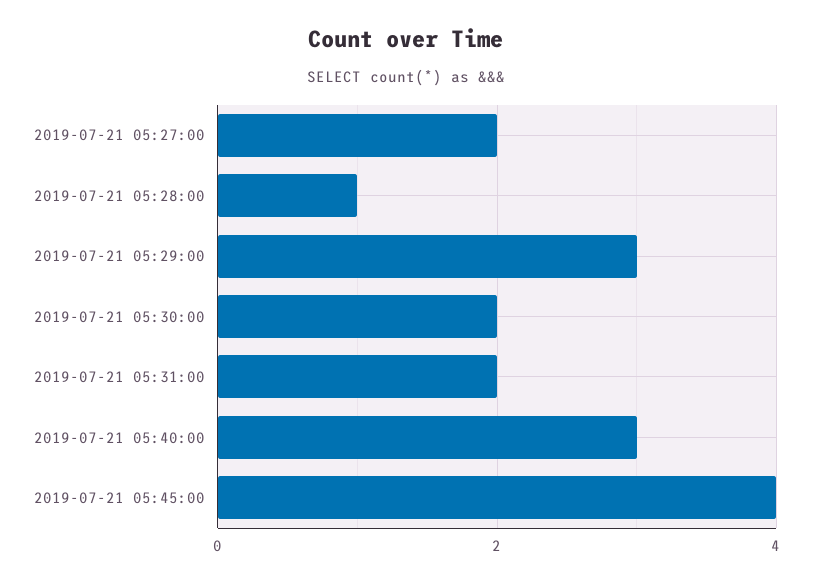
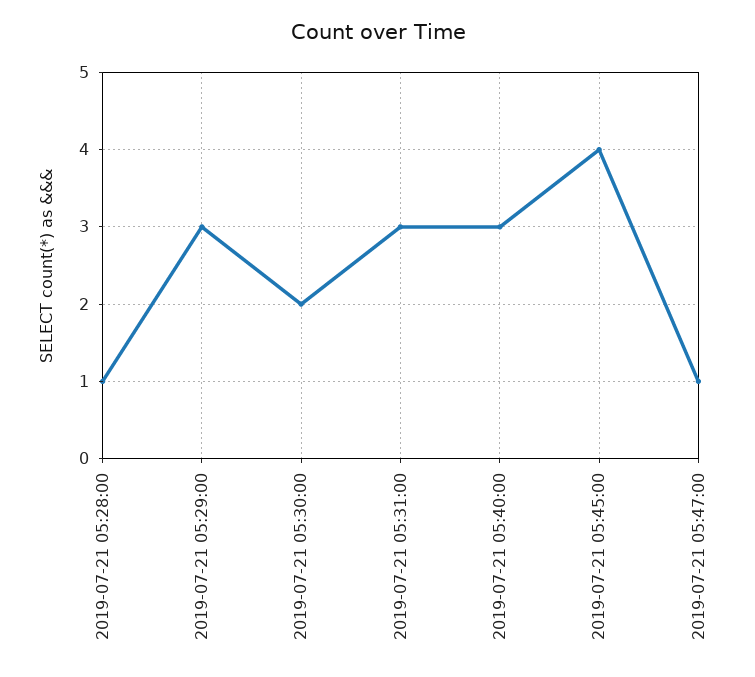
2019-07-21 05:27:00: 2 -> none
2019-07-21 05:31:00: 2 -> 3
2019-07-21 05:47:00: none -> 1

